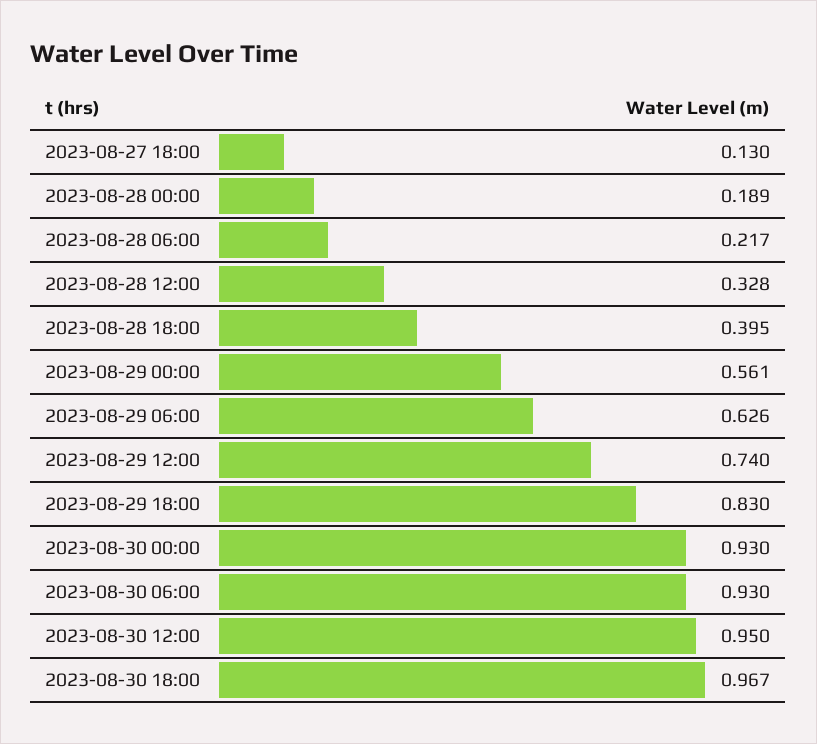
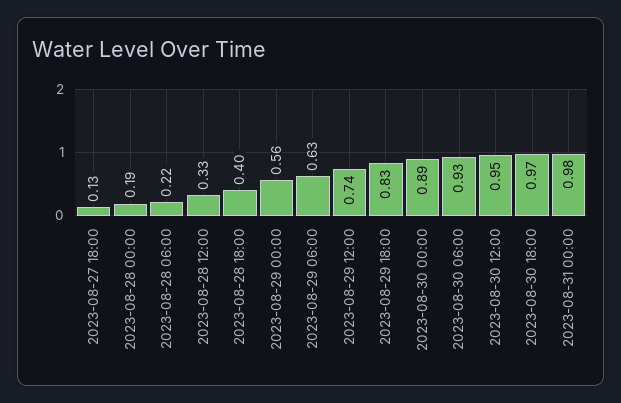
2023-08-30 00:00: 0.93 -> 0.89
2023-08-31 00:00: none -> 0.98

